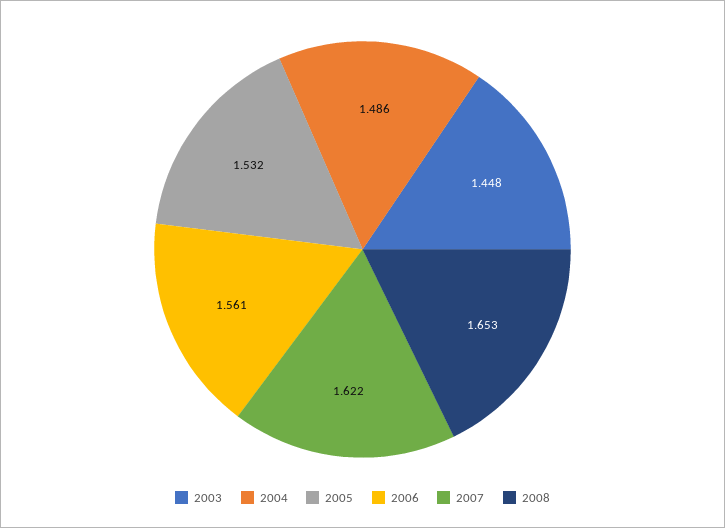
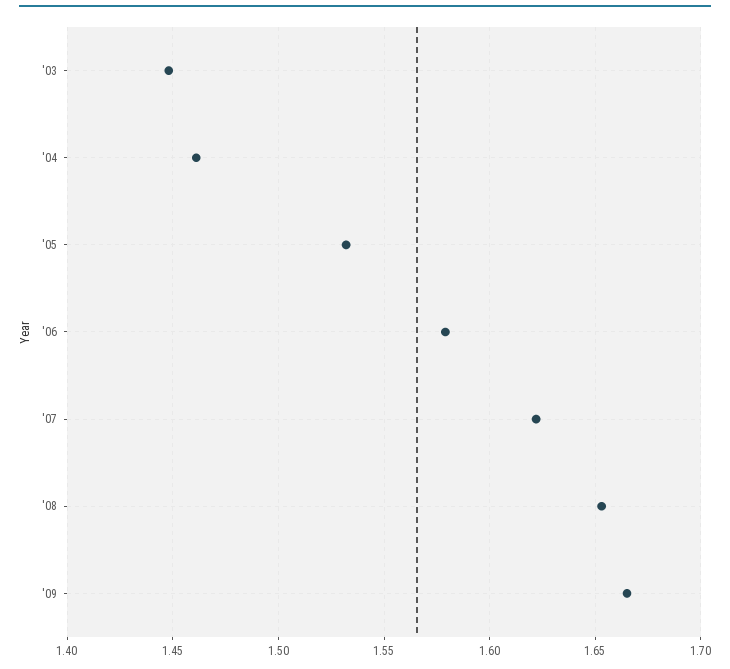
2004: 1.486 -> 1.46
2006: 1.561 -> 1.58
'09: none -> 1.665

